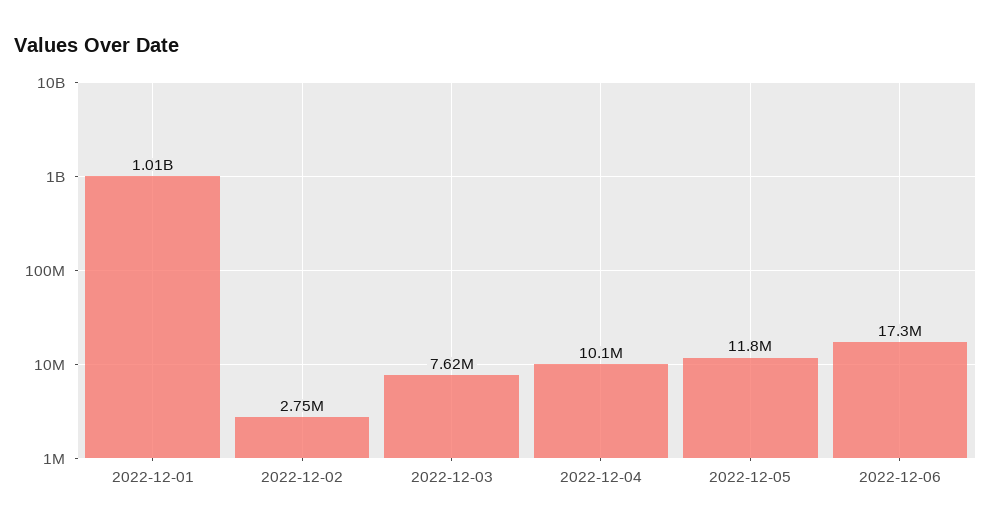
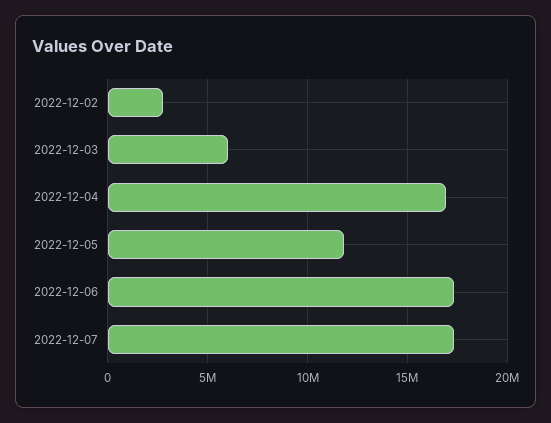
2022-12-01: 1010000000 -> none
2022-12-03: 7620000 -> 6000000
2022-12-04: 10100000 -> 17000000
2022-12-07: none -> 17500000

